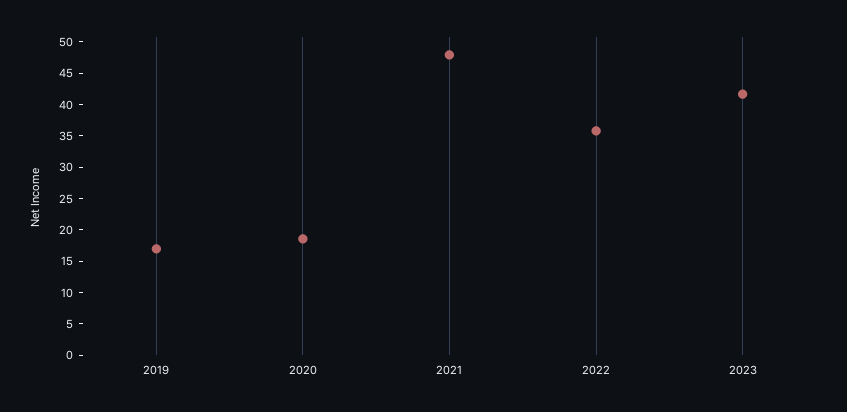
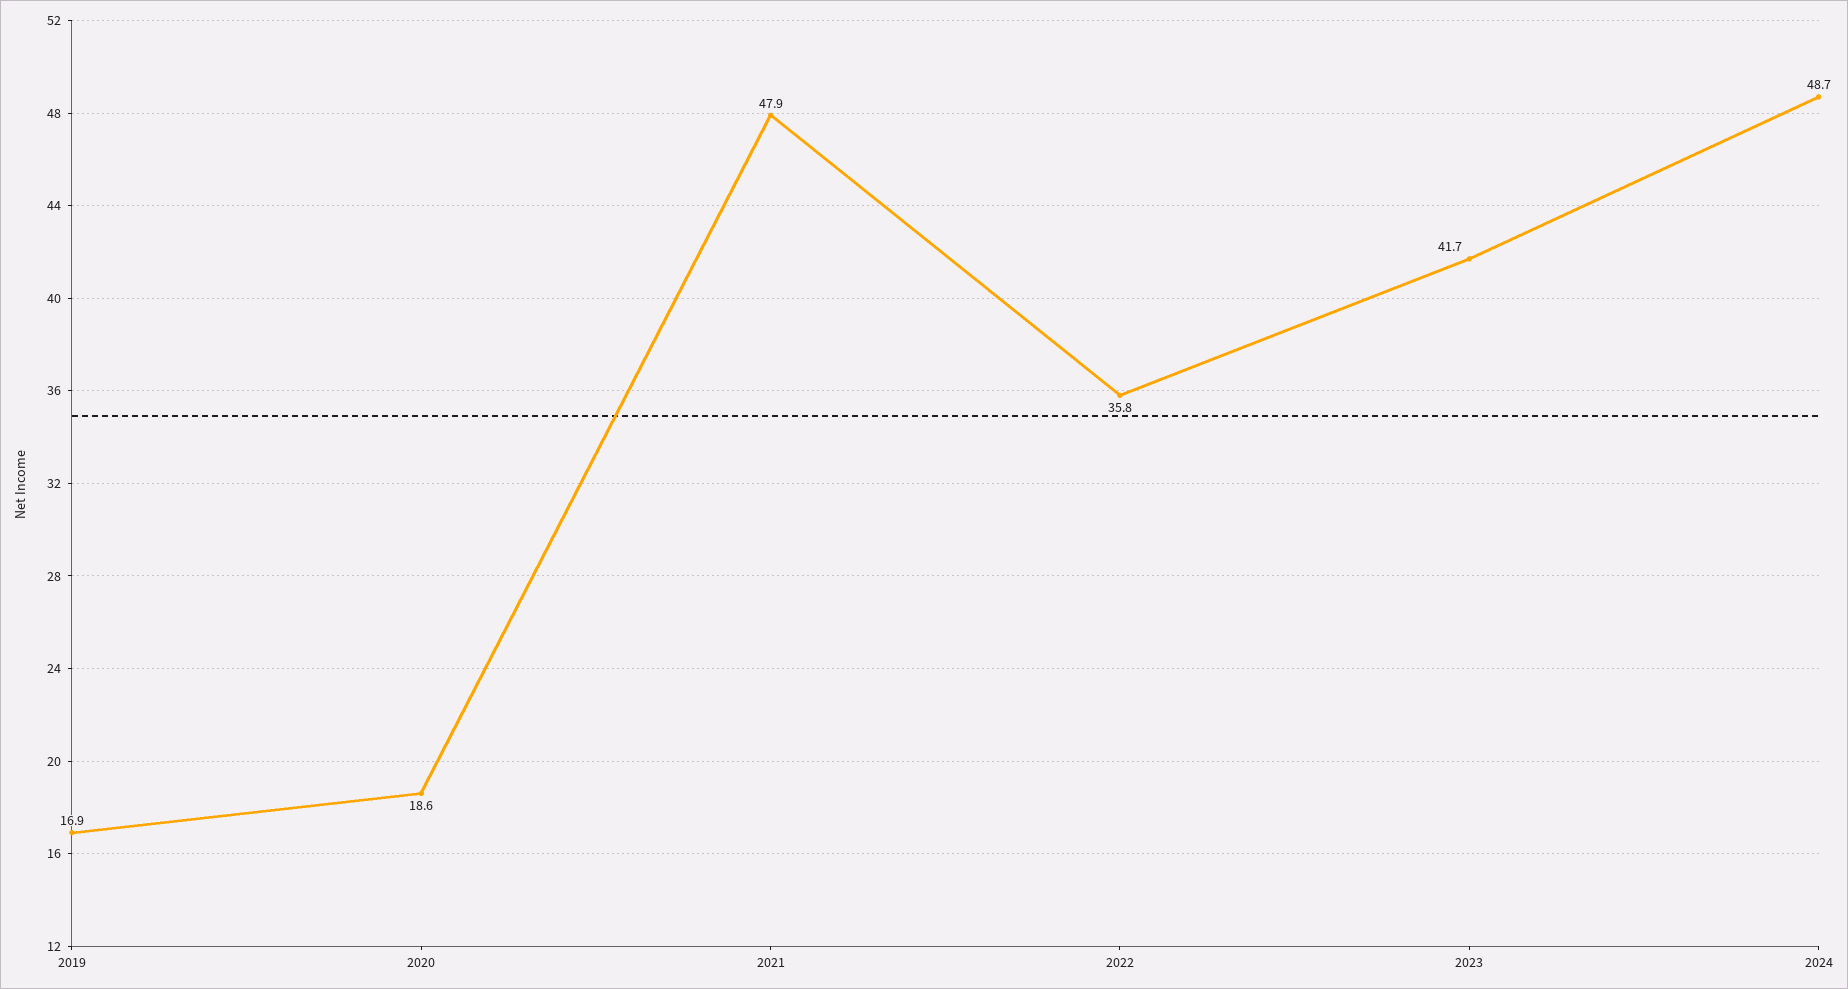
2024: none -> 48.7

